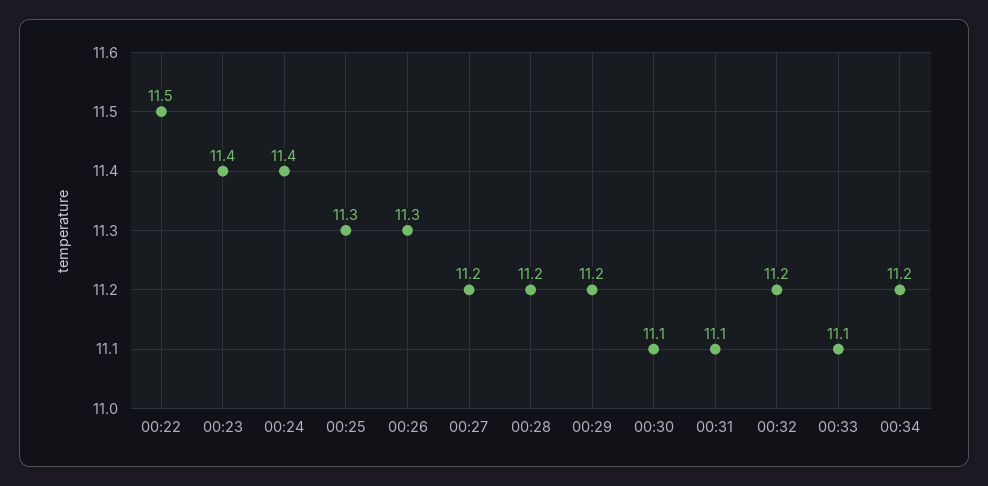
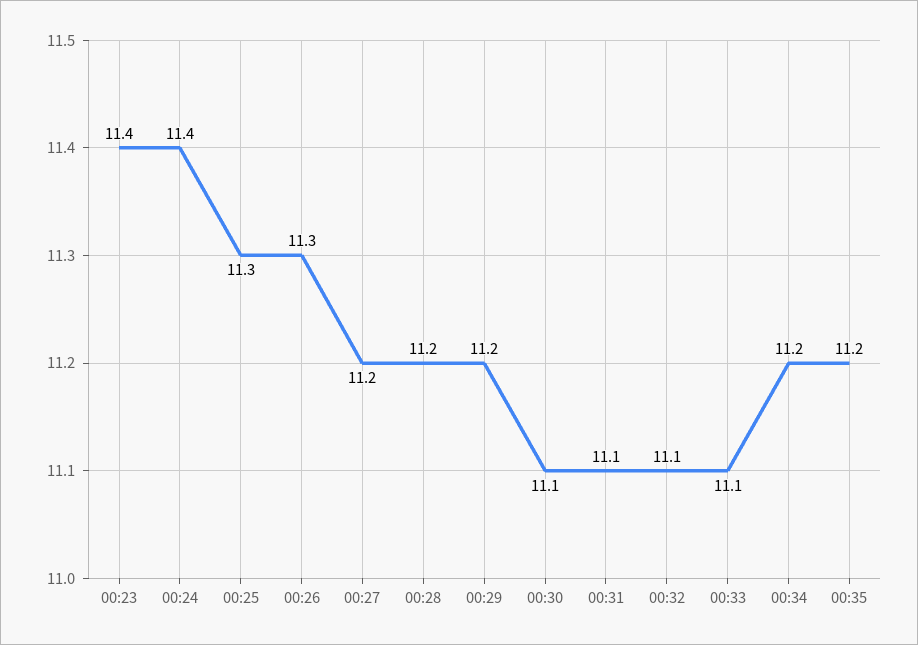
00:22: 11.5 -> none
00:32: 11.2 -> 11.1
00:35: none -> 11.2

